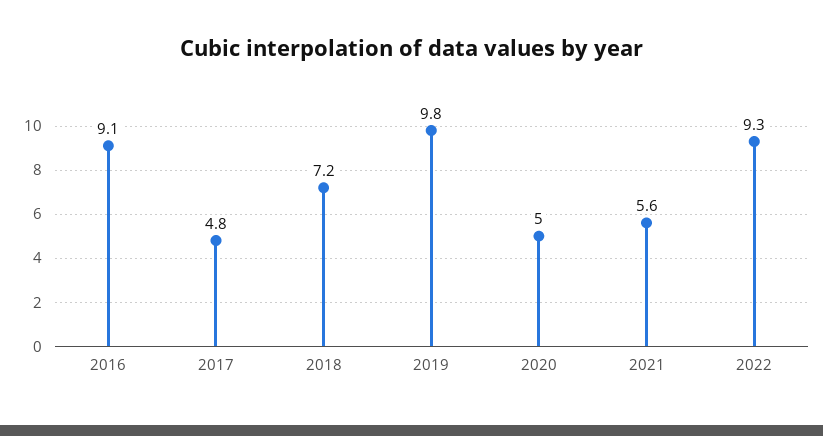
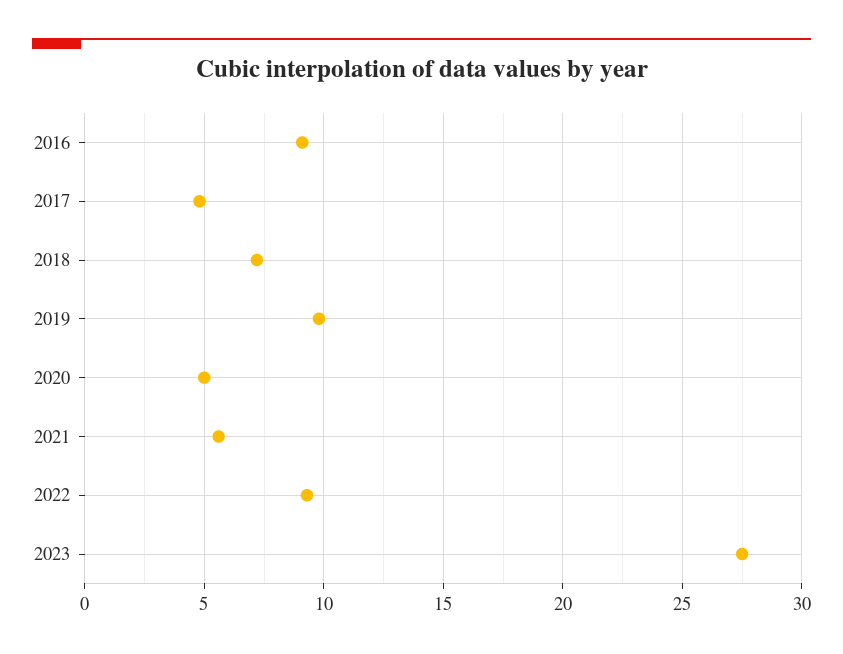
2023: none -> 27.5

